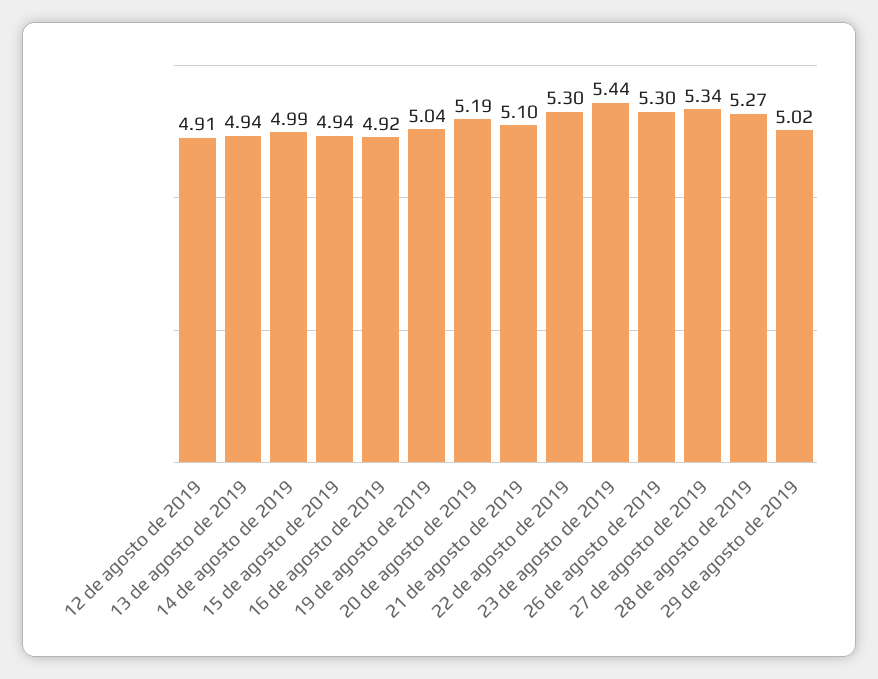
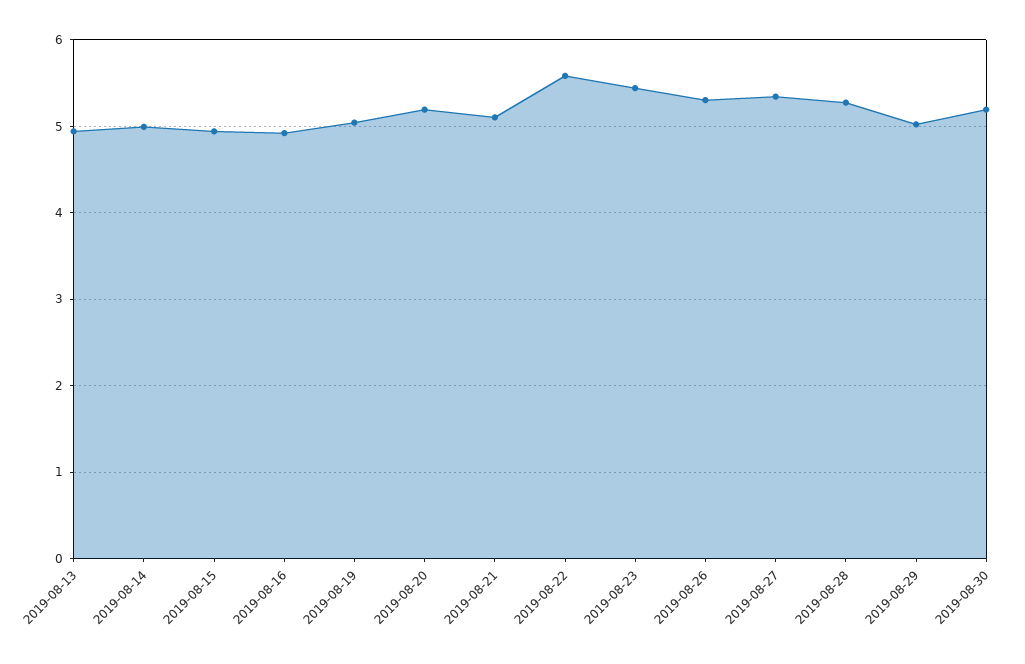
12 de agosto de 2019: 4.91 -> none
22 de agosto de 2019: 5.3 -> 5.6
2019-08-30: none -> 5.2

